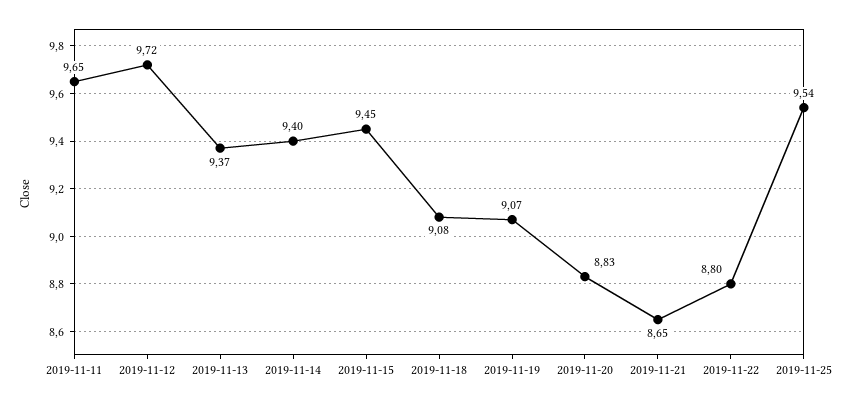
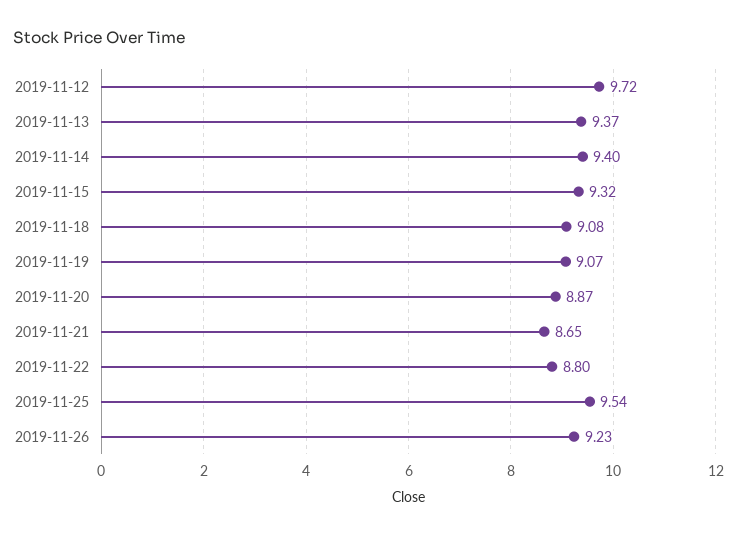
2019-11-11: 9.65 -> none
2019-11-15: 9.45 -> 9.32
2019-11-20: 8.83 -> 8.87
2019-11-26: none -> 9.23

